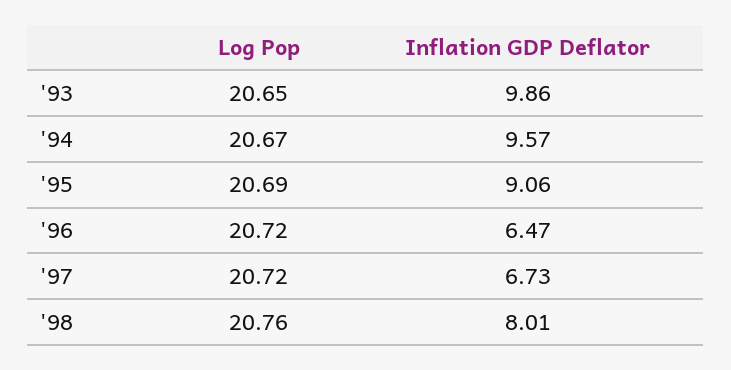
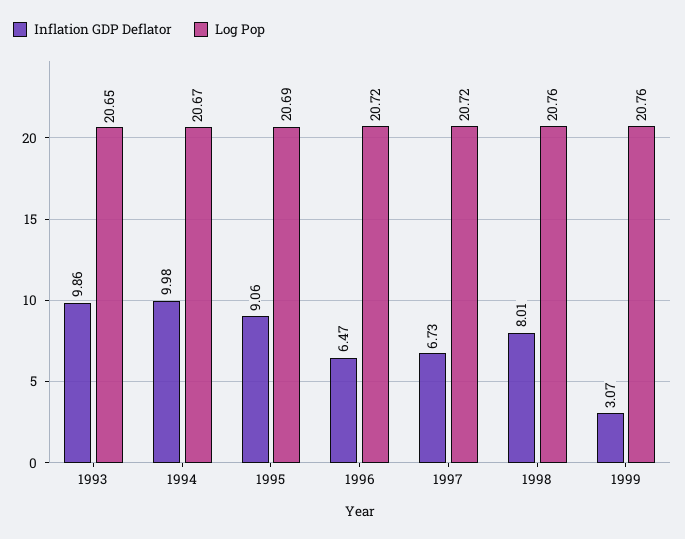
Inflation GDP Deflator, '94: 9.57 -> 9.98
Inflation GDP Deflator, 1999: none -> 3.07
Log Pop, 1999: none -> 20.76

